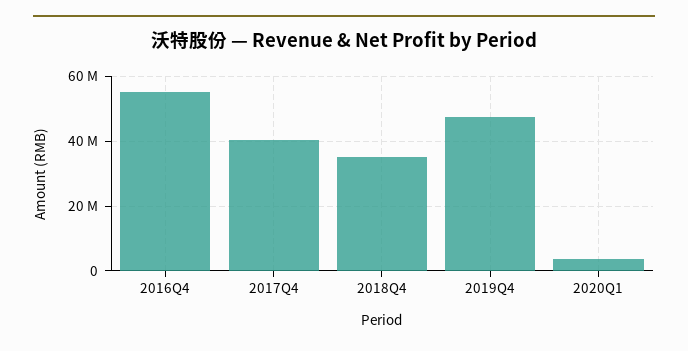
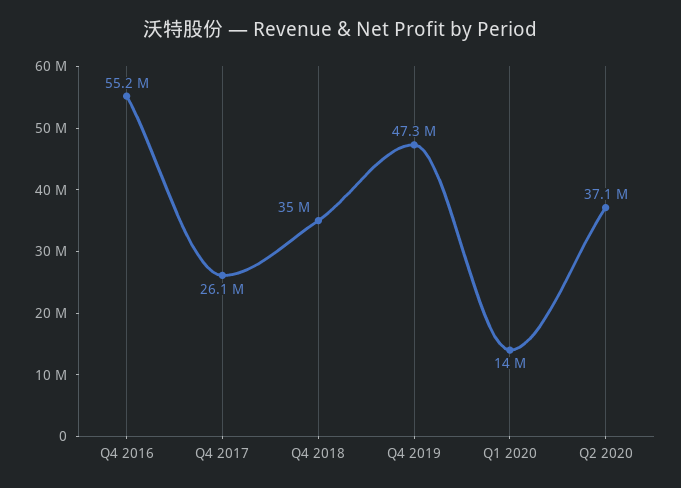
2017Q4: 40000000 -> 26100000
2020Q1: 4000000 -> 14000000
Q2 2020: none -> 37100000

